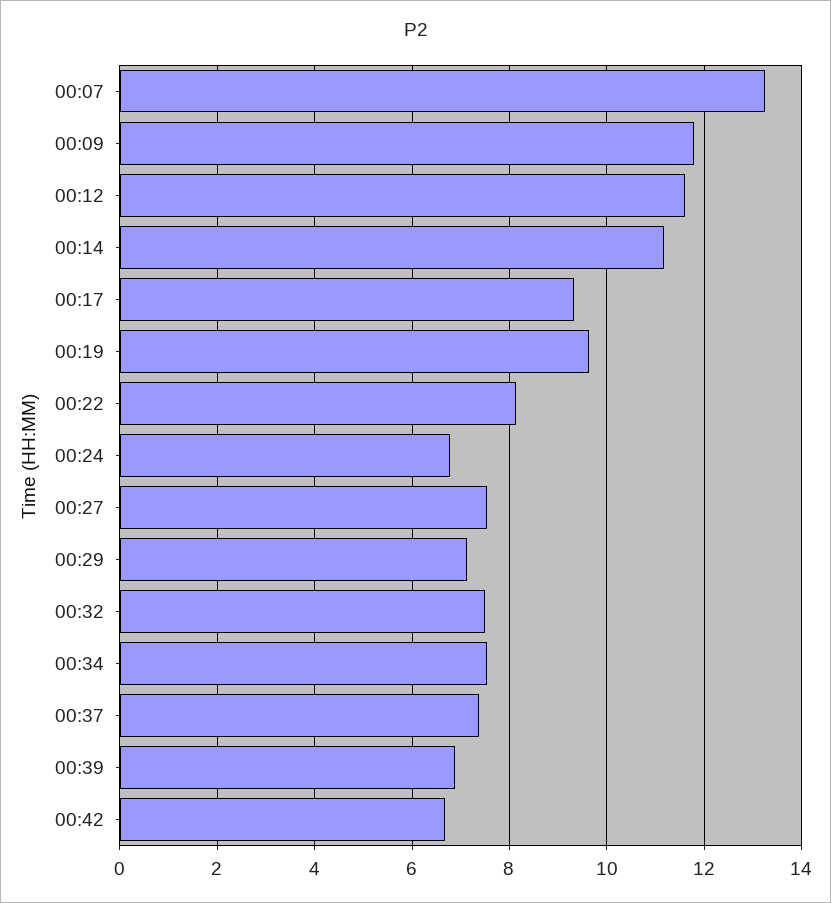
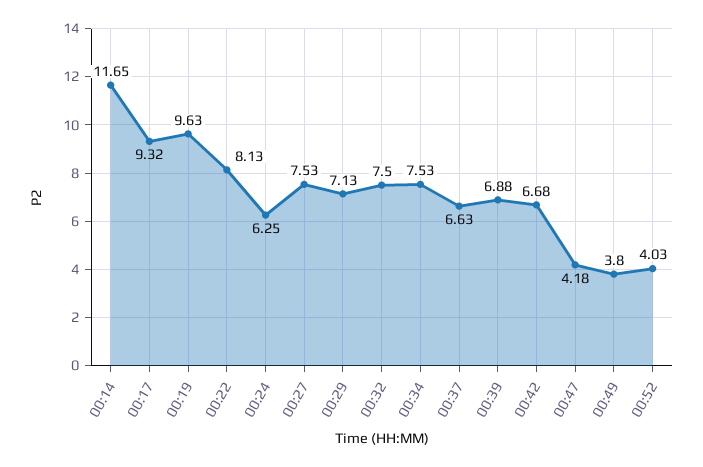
00:07: 13.2 -> none
00:09: 11.8 -> none
00:12: 11.6 -> none
00:14: 11.2 -> 11.65
00:24: 6.8 -> 6.25
00:37: 7.4 -> 6.63
00:47: none -> 4.18
00:49: none -> 3.8
00:52: none -> 4.03

